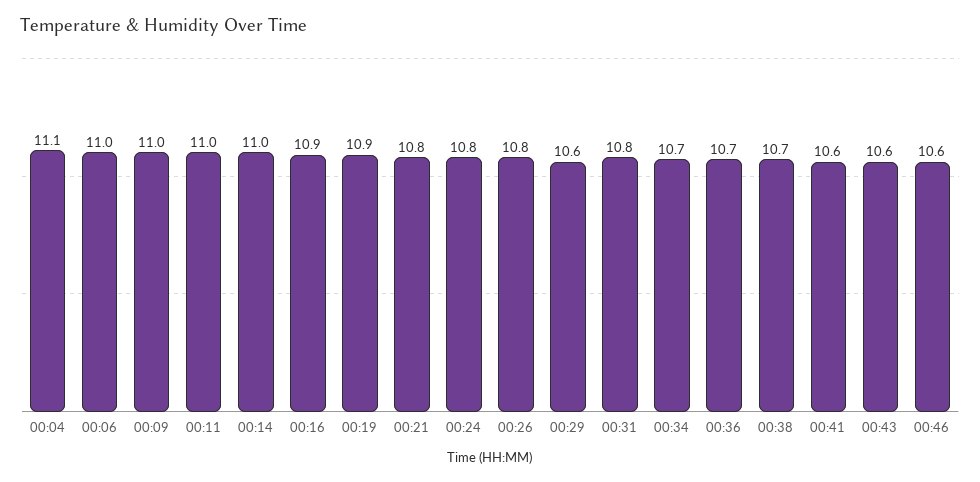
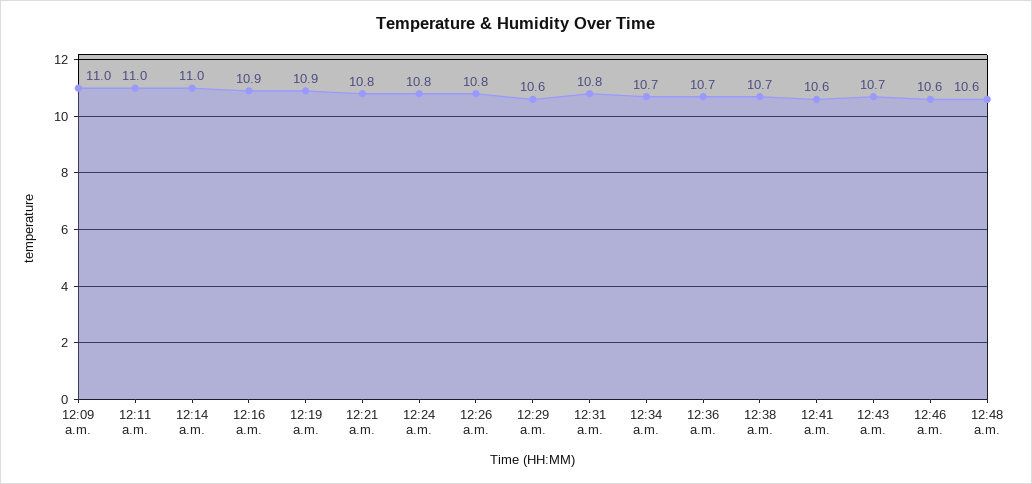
00:04: 11.1 -> none
00:06: 11 -> none
00:43: 10.6 -> 10.7
12:48 a.m.: none -> 10.6

